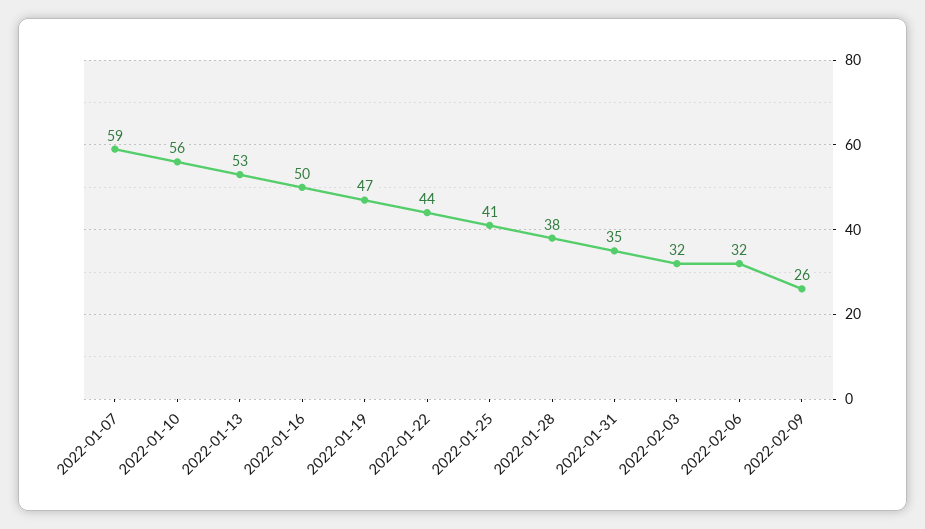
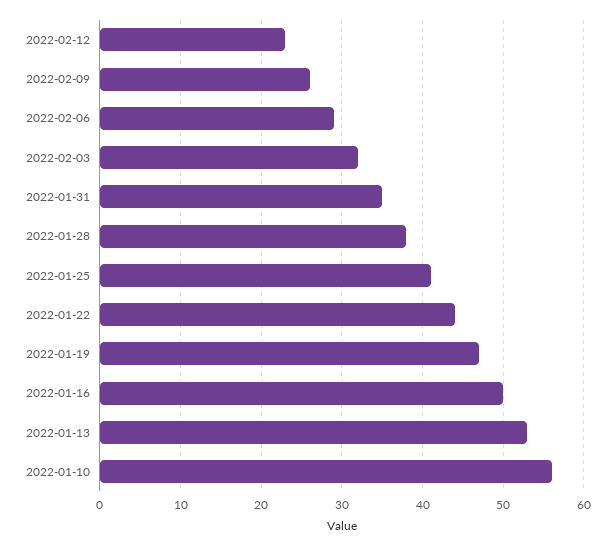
2022-01-07: 59 -> none
2022-02-06: 32 -> 29
2022-02-12: none -> 23

